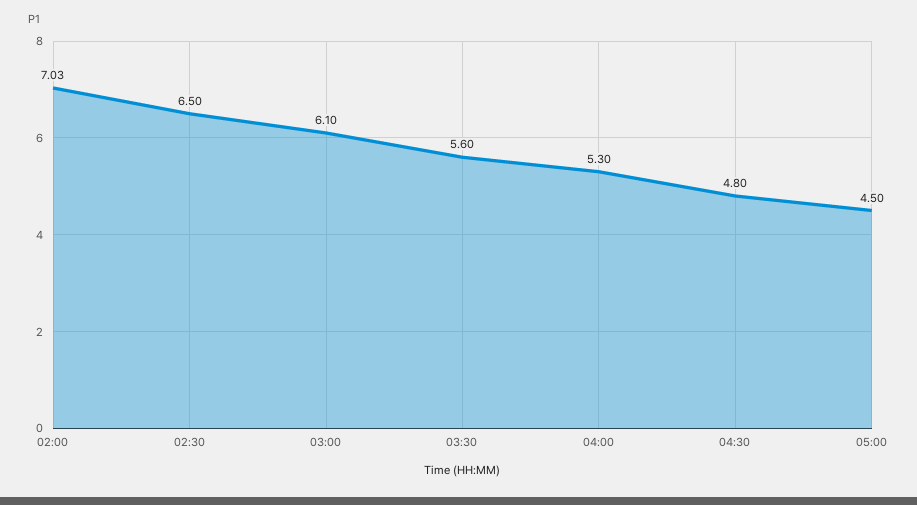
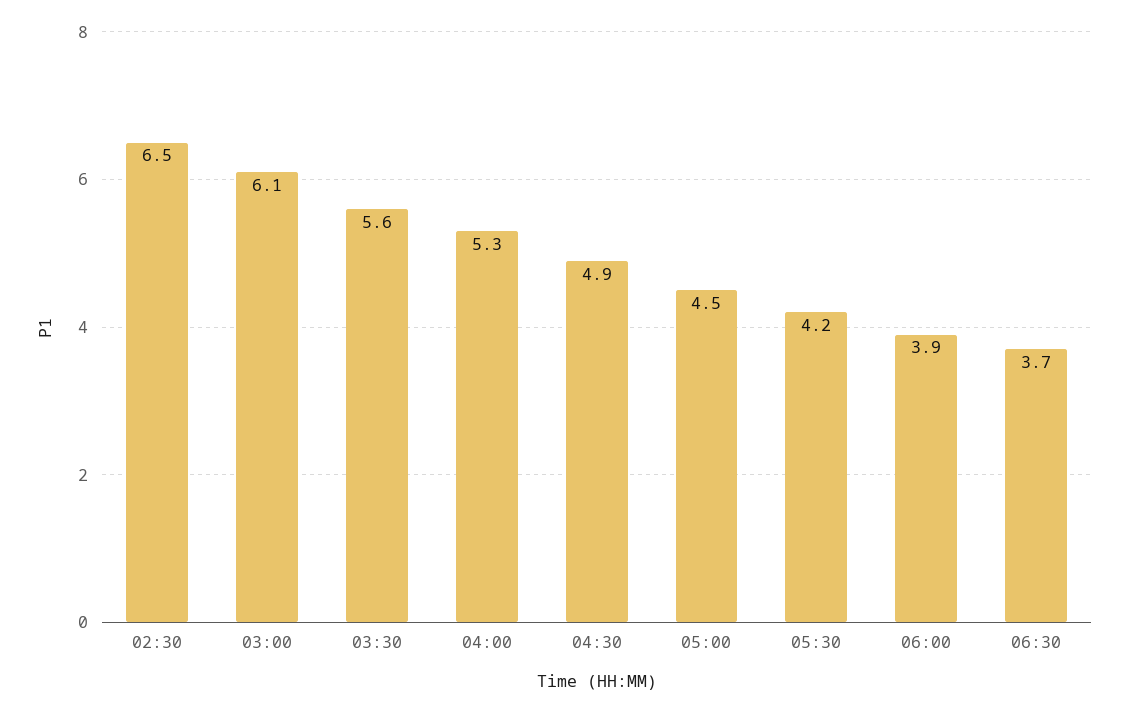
02:00: 7.03 -> none
04:30: 4.8 -> 4.9
05:30: none -> 4.2
06:00: none -> 3.9
06:30: none -> 3.7

